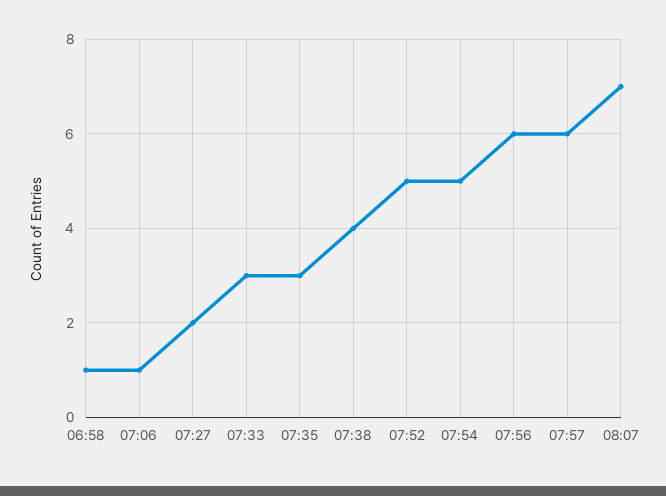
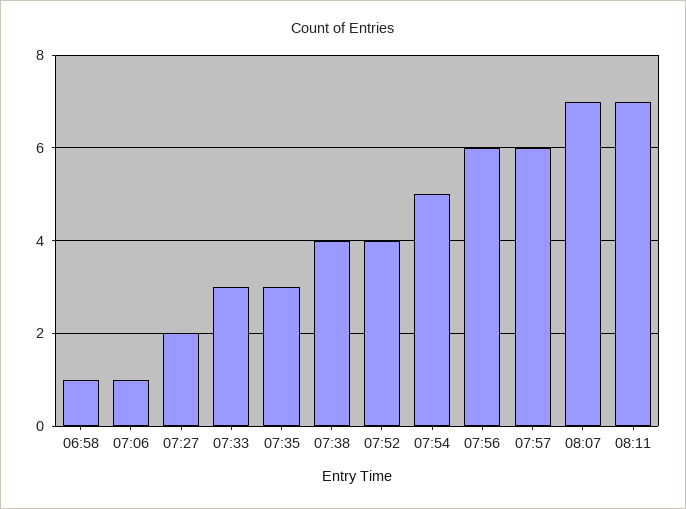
07:52: 5 -> 4
08:11: none -> 7

